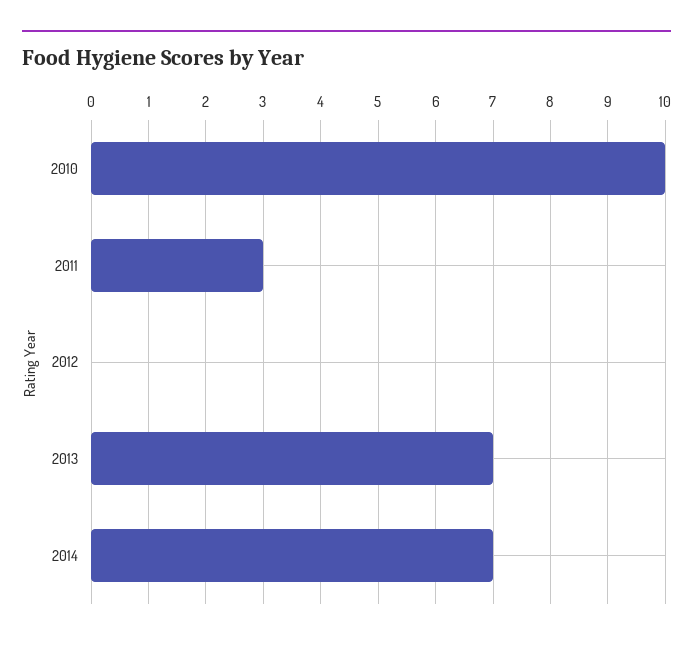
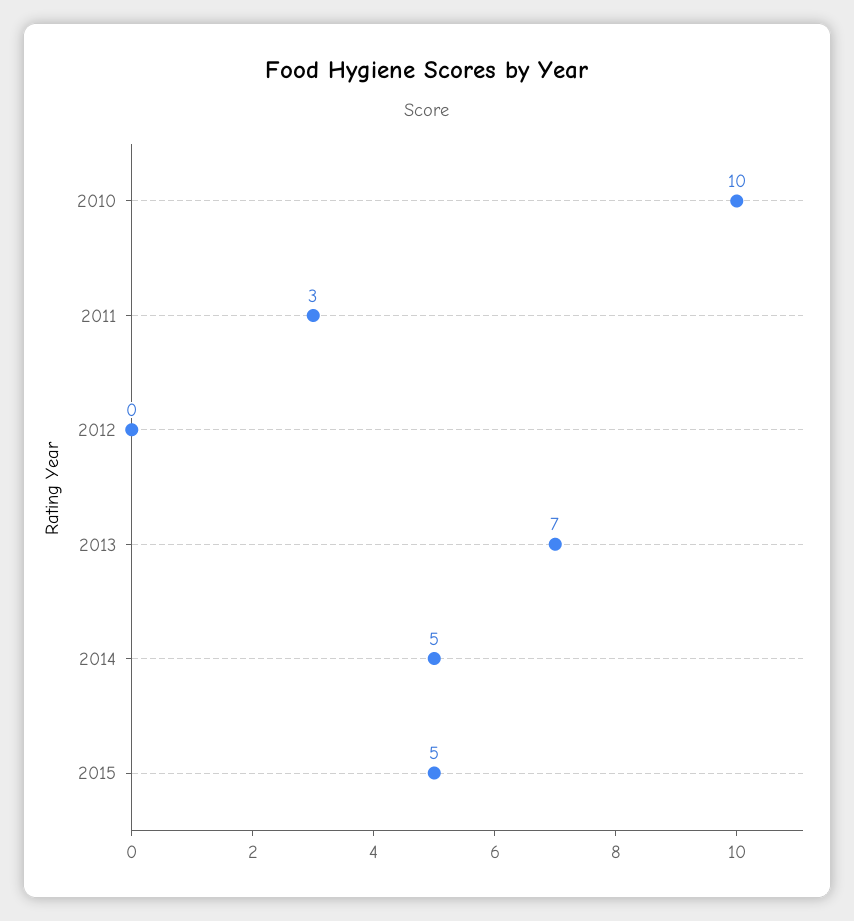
2014: 7 -> 5
2015: none -> 5

